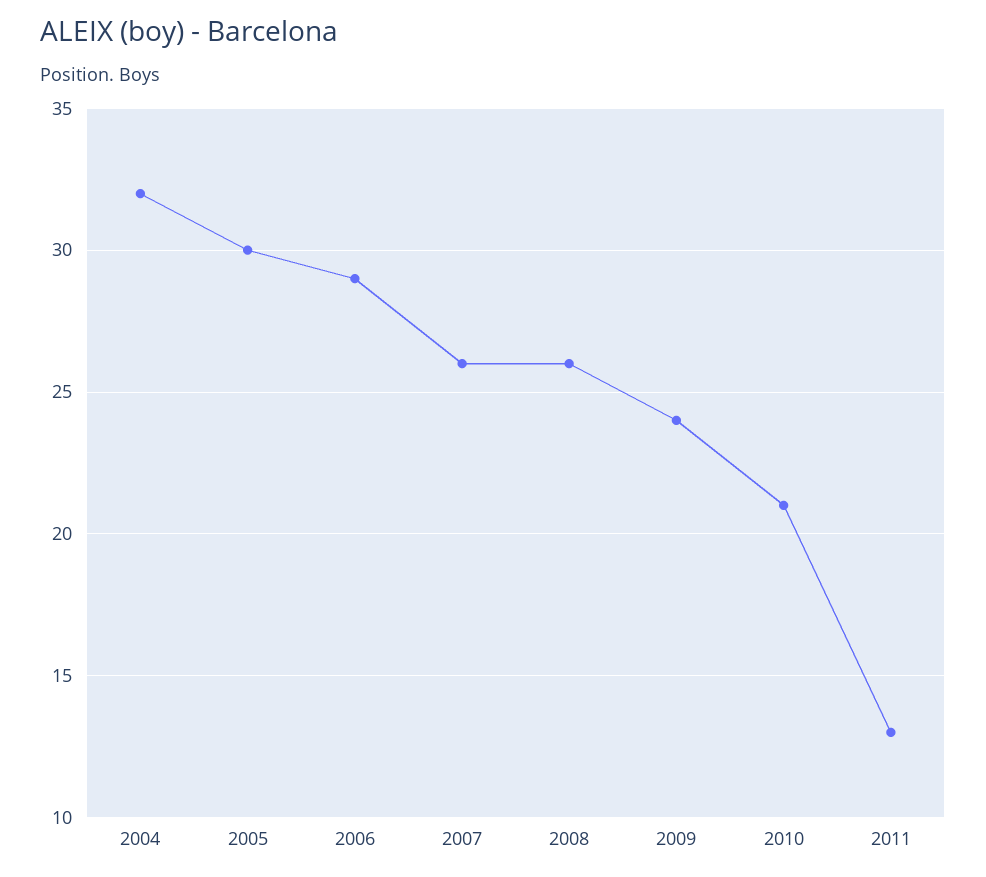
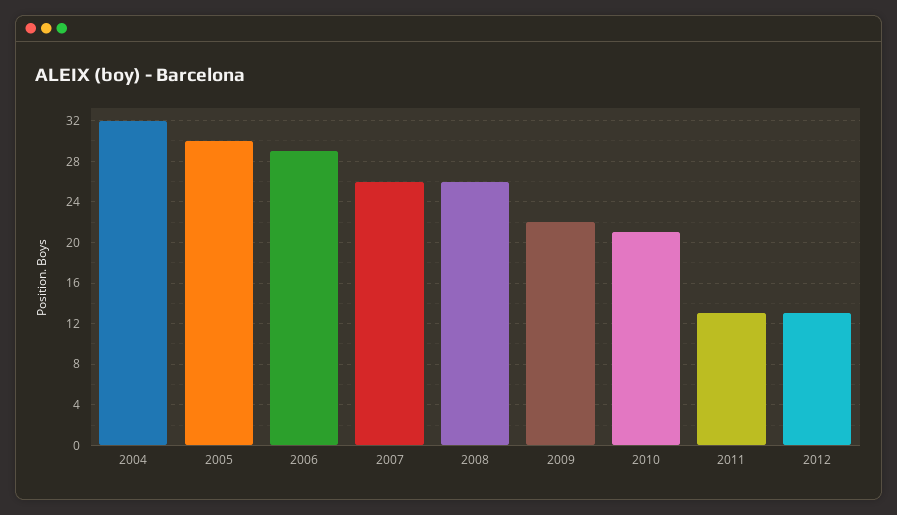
2009: 24 -> 22
2012: none -> 13

